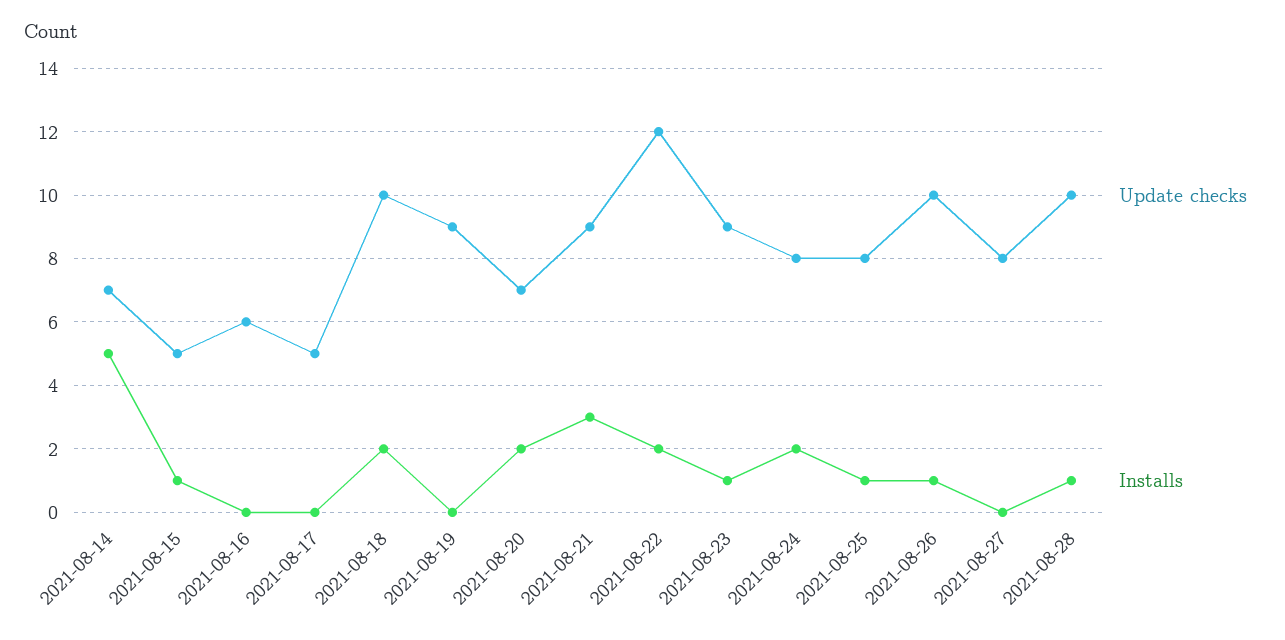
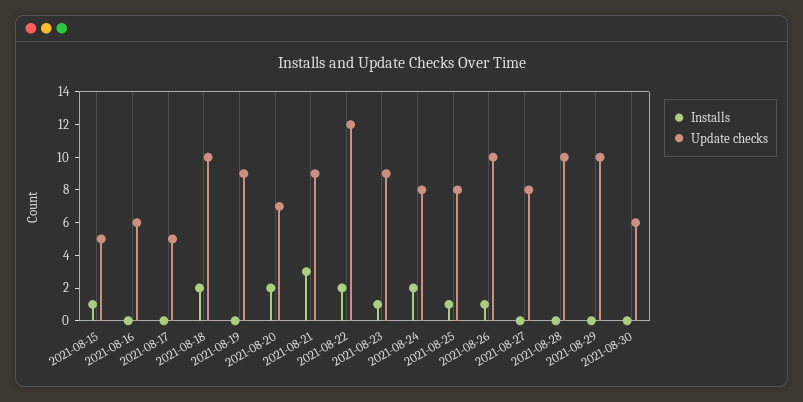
Update checks, 2021-08-14: 7 -> none
Installs, 2021-08-14: 5 -> none
Installs, 2021-08-28: 1 -> 0
Installs, 2021-08-29: none -> 0
Update checks, 2021-08-29: none -> 10
Installs, 2021-08-30: none -> 0
Update checks, 2021-08-30: none -> 6

